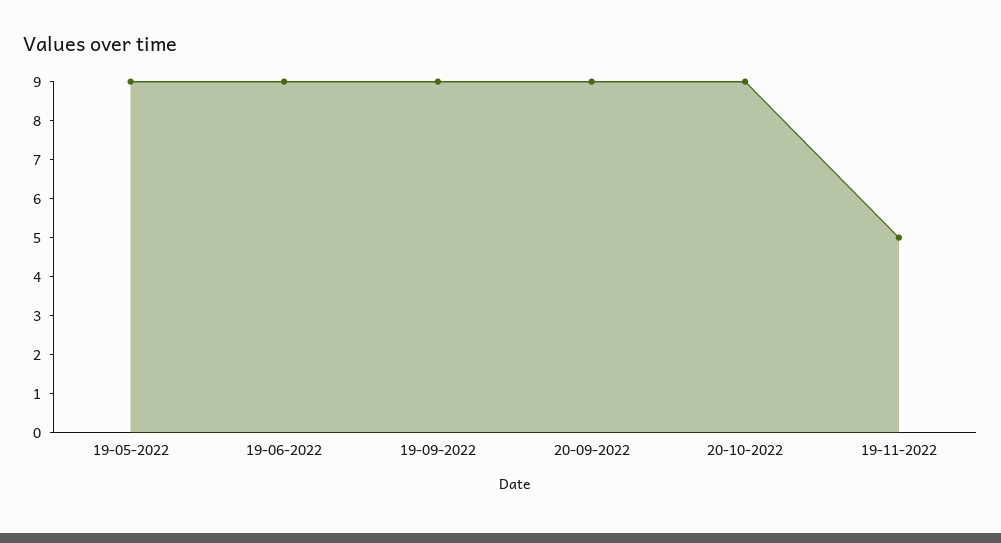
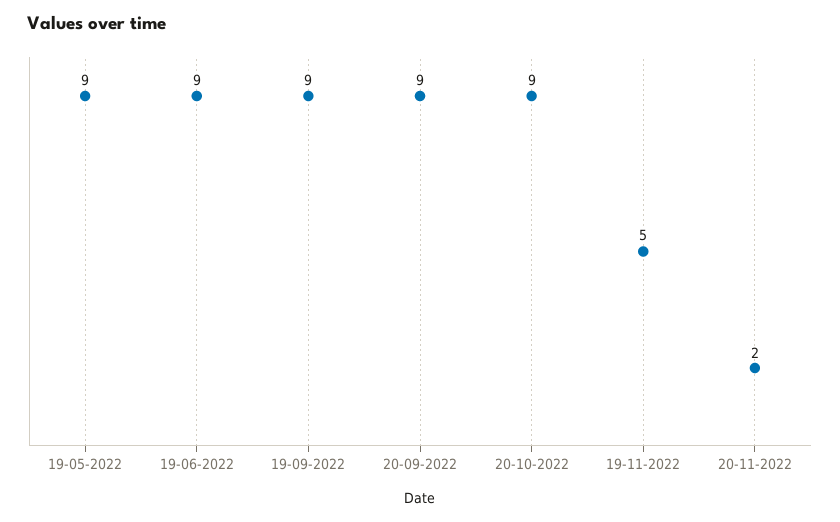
20-11-2022: none -> 2

